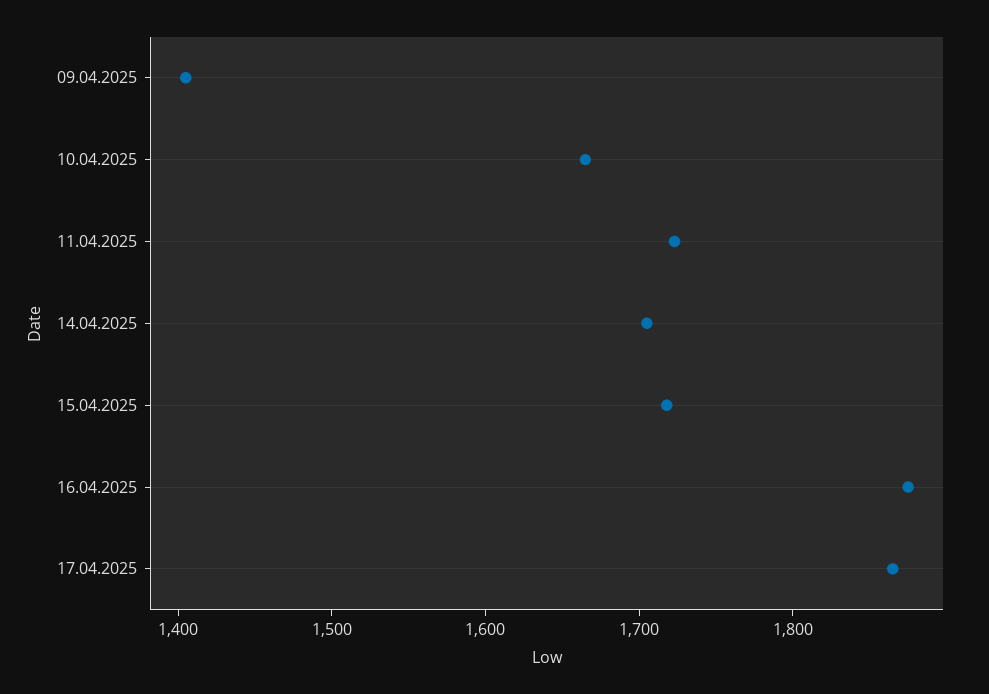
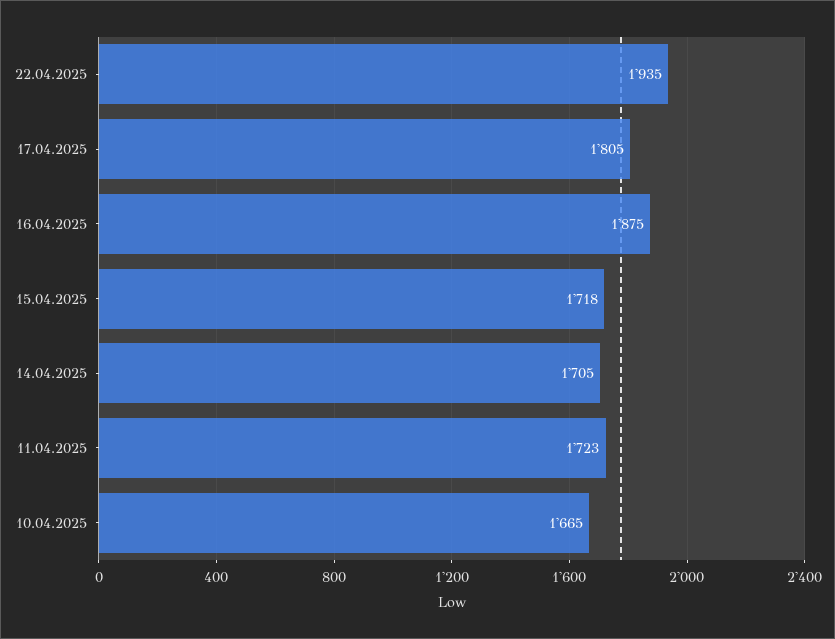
09.04.2025: 1400 -> none
17.04.2025: 1860 -> 1805
22.04.2025: none -> 1935

